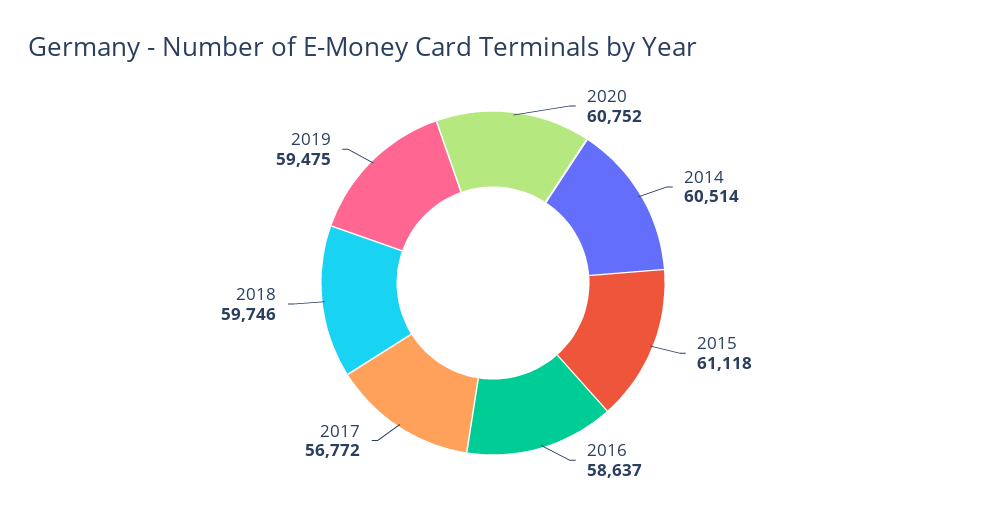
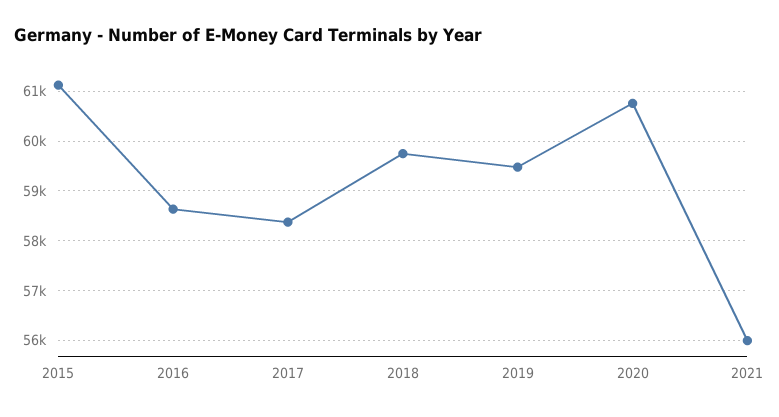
2014: 60514 -> none
2017: 56772 -> 58400
2021: none -> 56000

